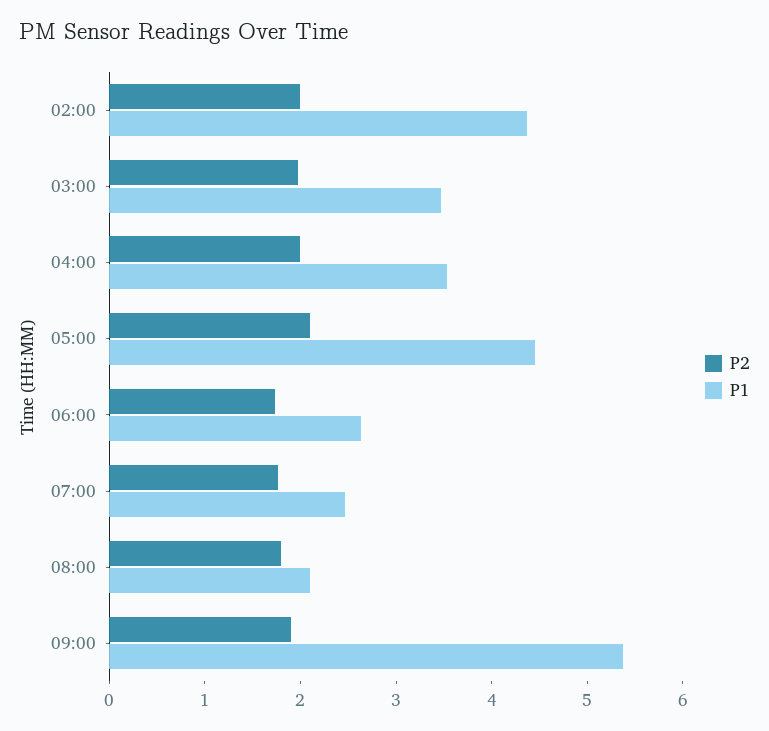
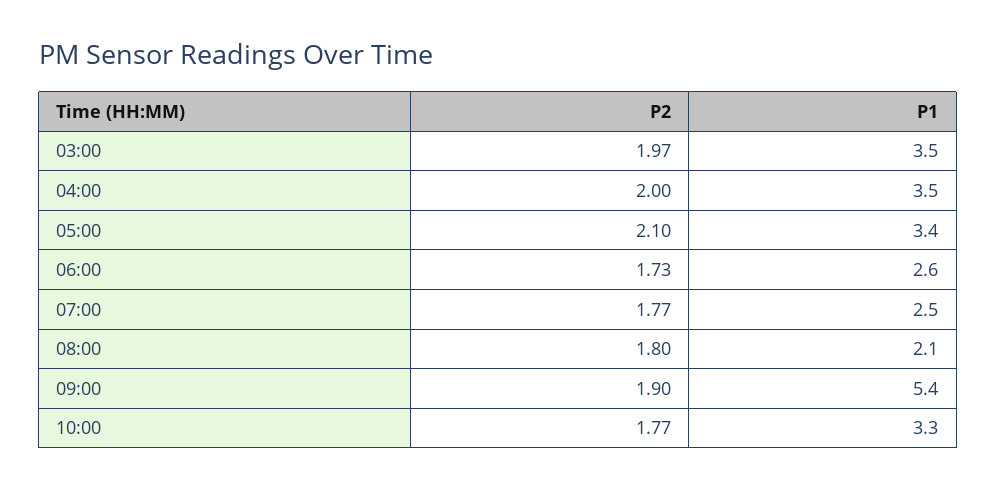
P2, 02:00: 2 -> none
P1, 02:00: 4.4 -> none
P1, 05:00: 4.4 -> 3.4
P2, 10:00: none -> 1.77
P1, 10:00: none -> 3.3

